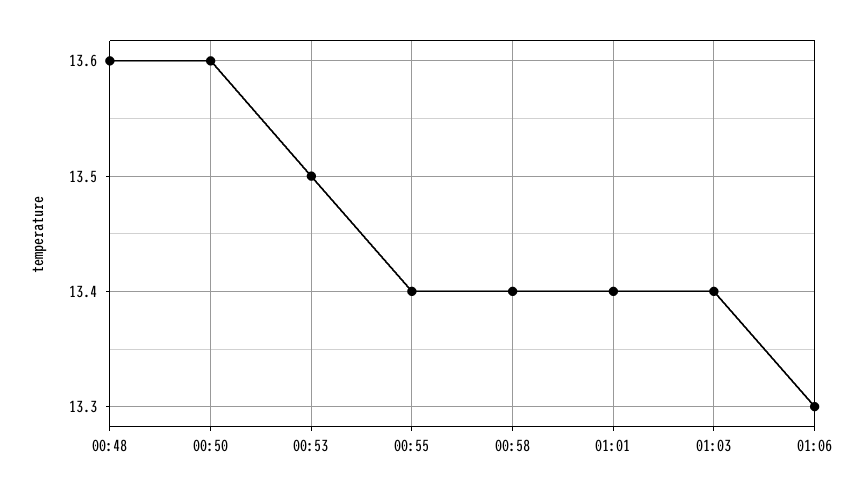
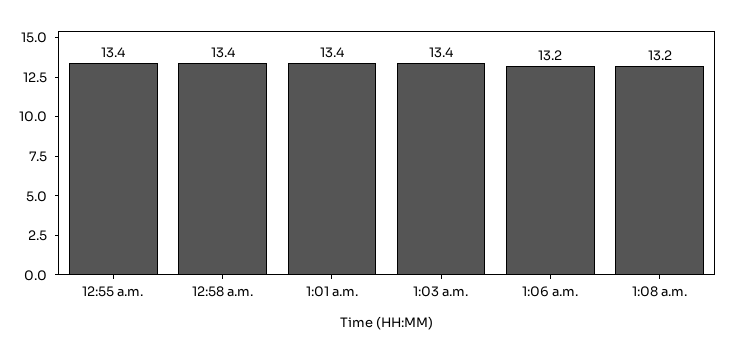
00:48: 13.6 -> none
00:50: 13.6 -> none
00:53: 13.5 -> none
01:06: 13.3 -> 13.2
1:08 a.m.: none -> 13.2

